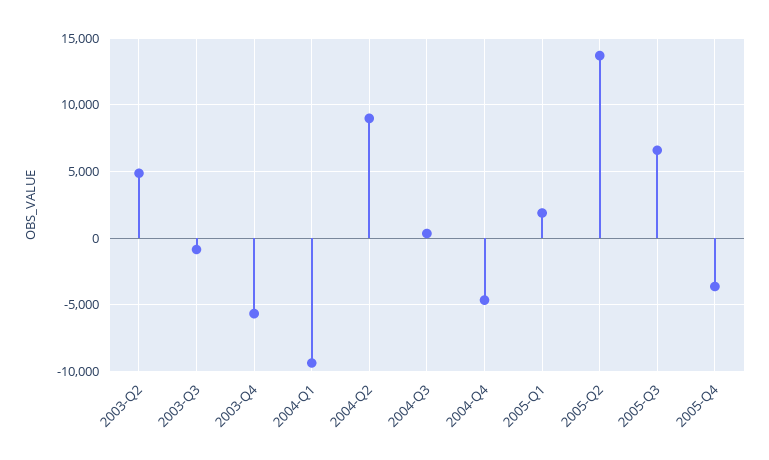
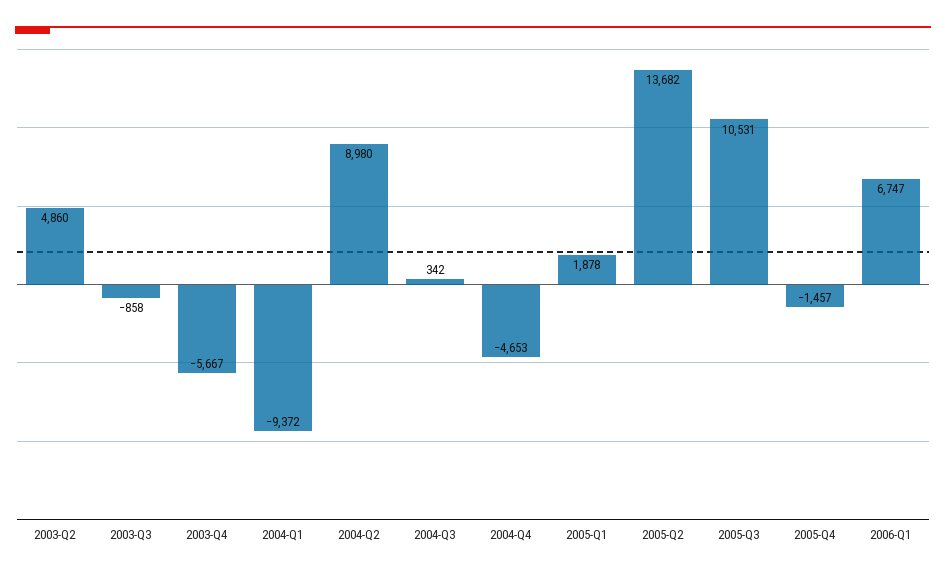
2005-Q3: 6500 -> 10531
2005-Q4: -3500 -> -1457
2006-Q1: none -> 6747

